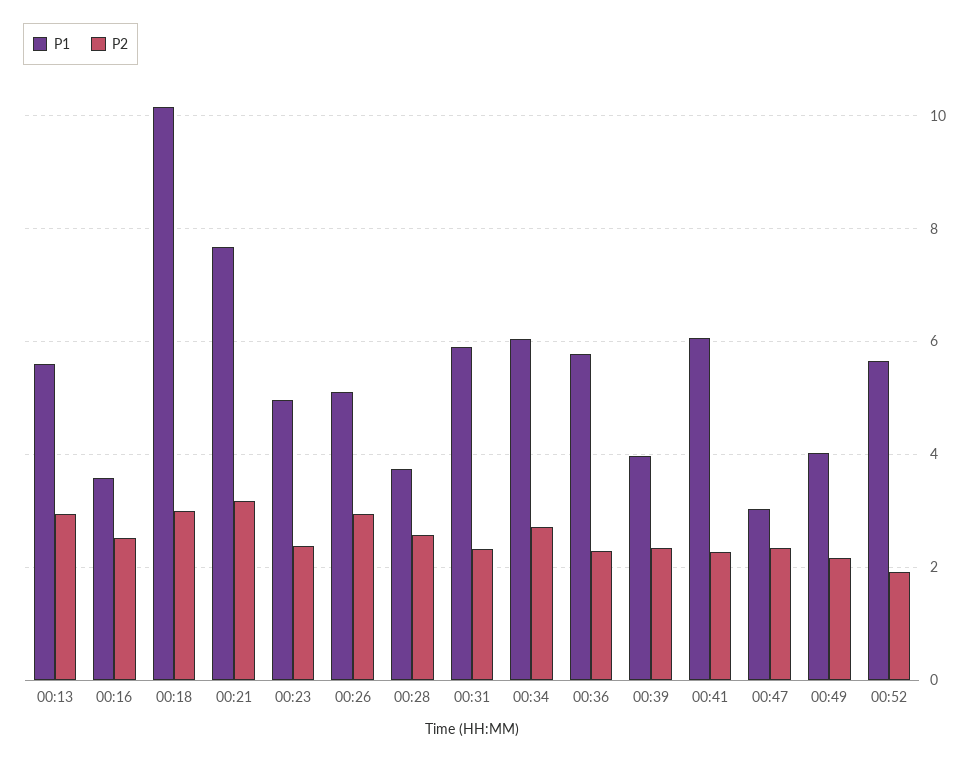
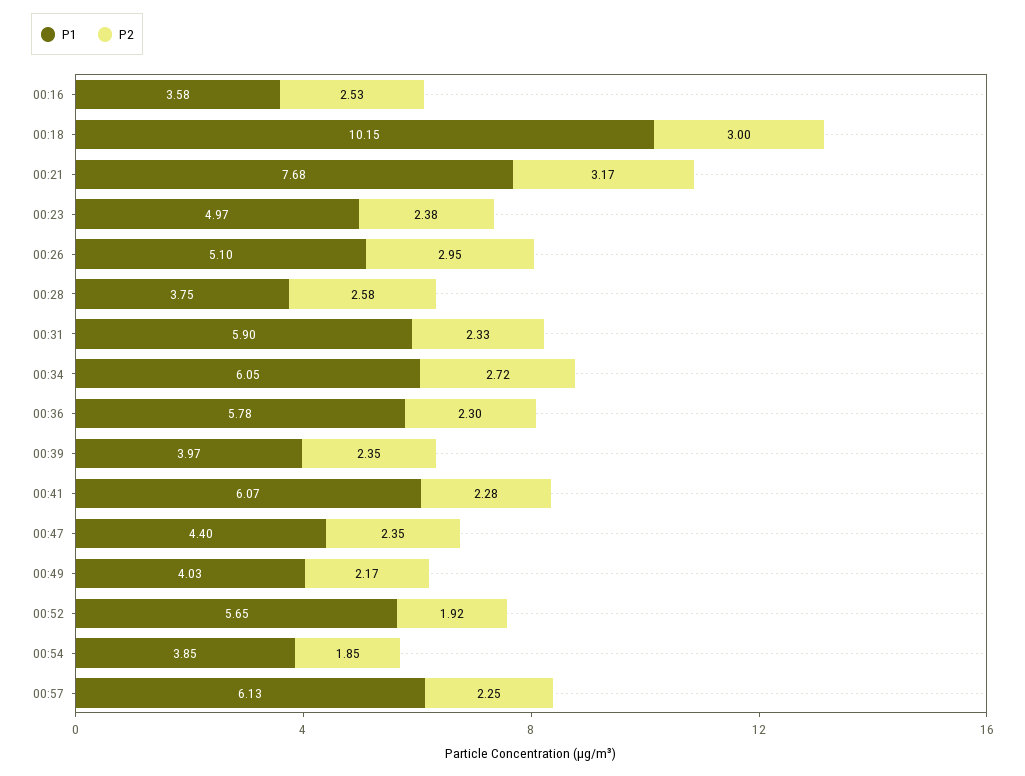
P1, 00:13: 5.6 -> none
P2, 00:13: 3 -> none
P1, 00:47: 3 -> 4.4
P1, 00:54: none -> 3.85
P2, 00:54: none -> 1.85
P1, 00:57: none -> 6.13
P2, 00:57: none -> 2.25

